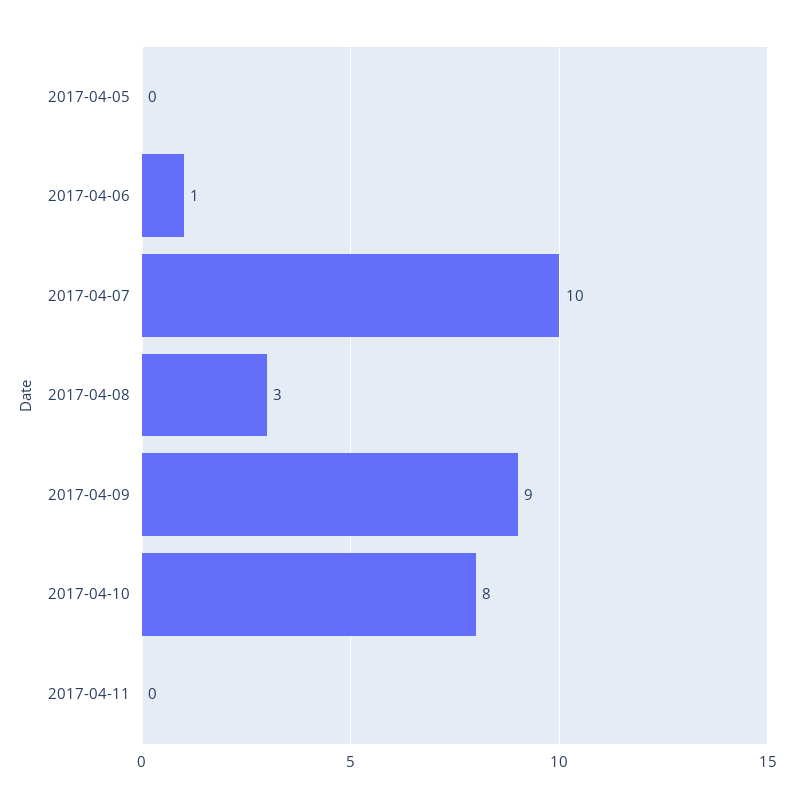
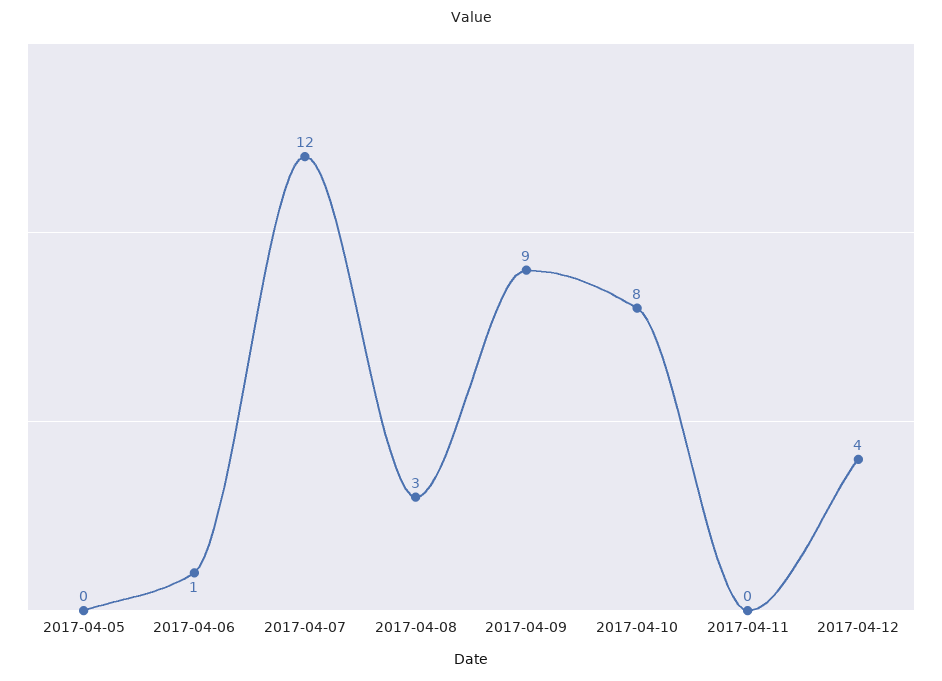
2017-04-07: 10 -> 12
2017-04-12: none -> 4

